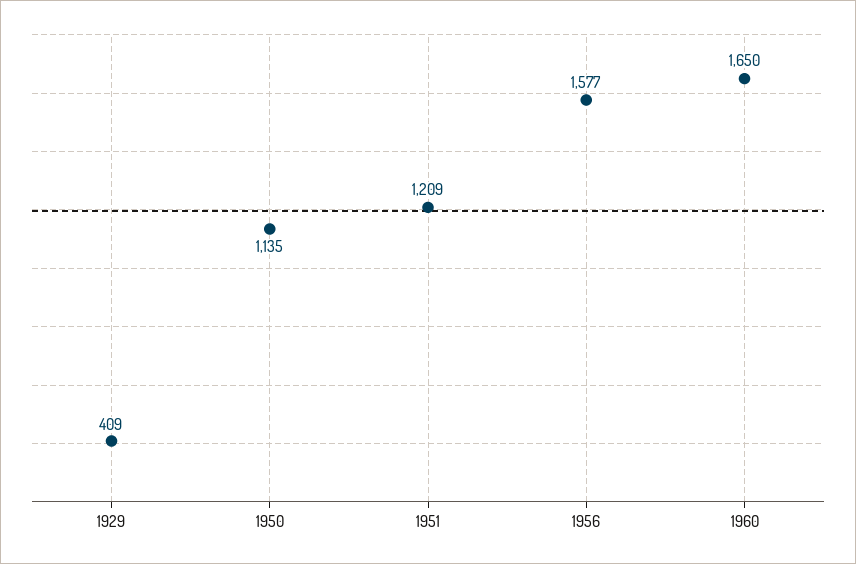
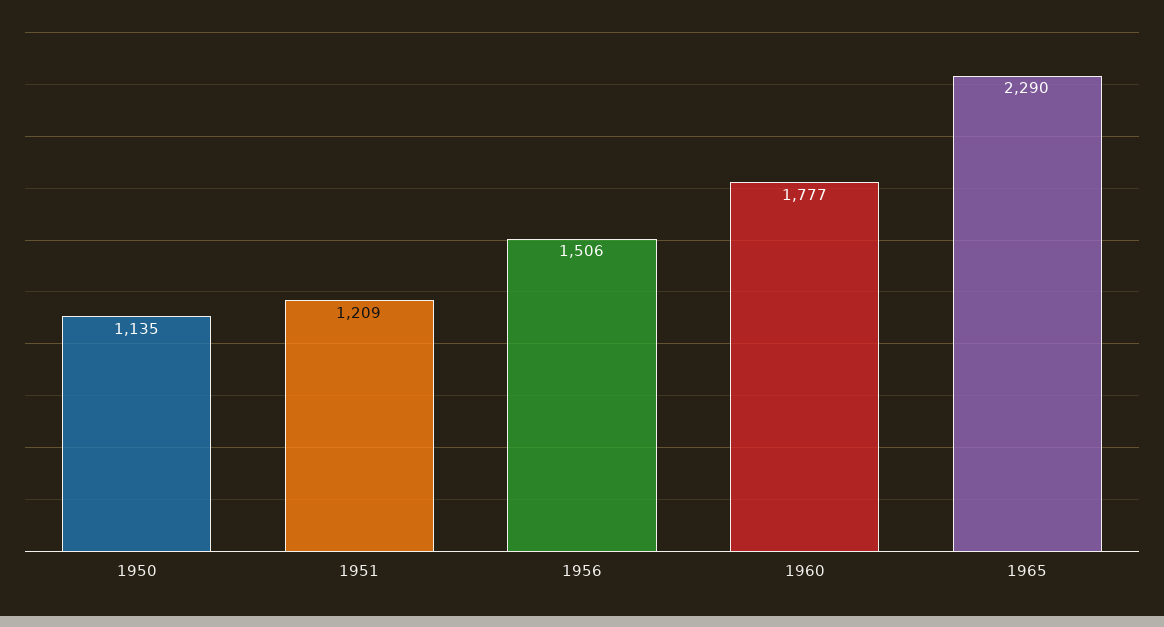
1929: 409 -> none
1956: 1577 -> 1506
1960: 1650 -> 1777
1965: none -> 2290

